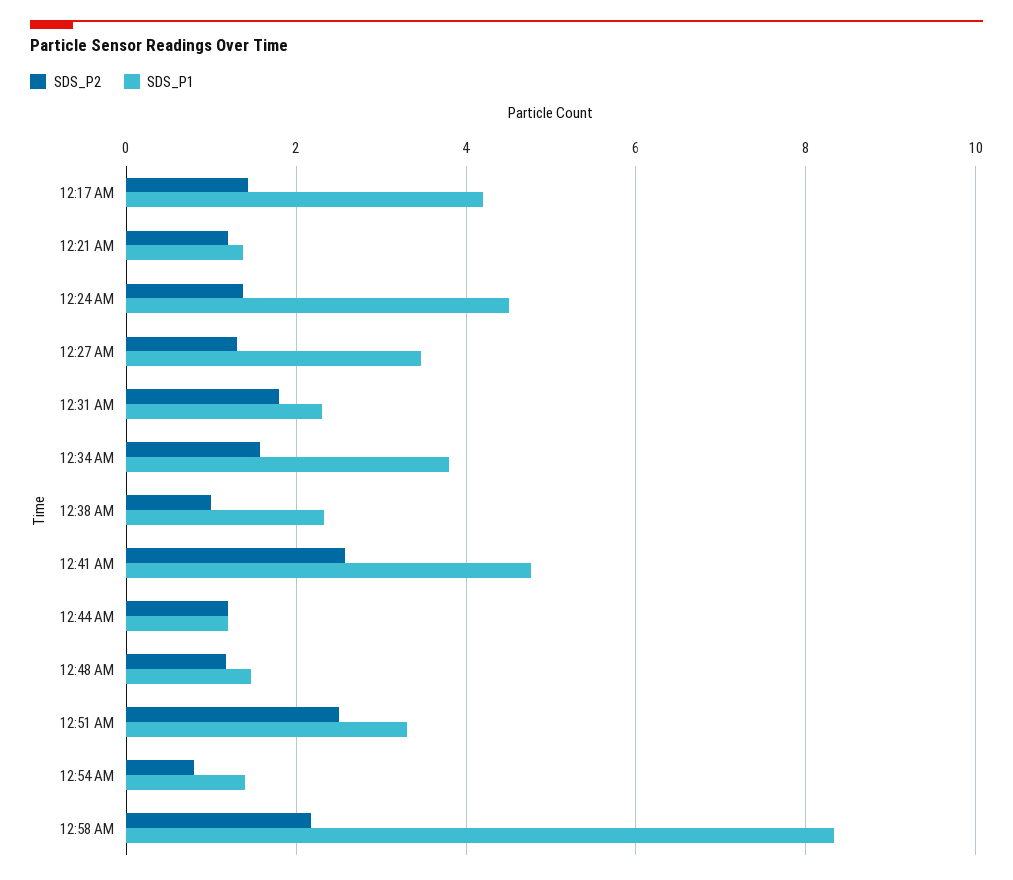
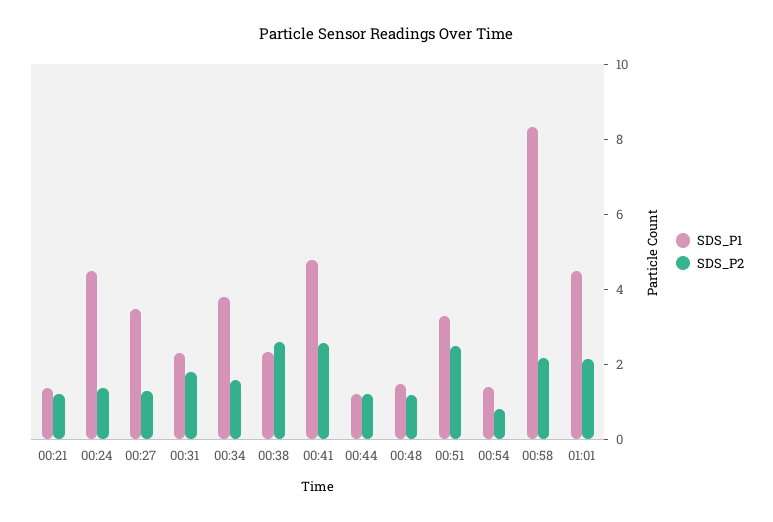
SDS_P2, 12:17 AM: 1.4 -> none
SDS_P1, 12:17 AM: 4.2 -> none
SDS_P2, 12:38 AM: 1 -> 2.5
SDS_P1, 01:01: none -> 4.5
SDS_P2, 01:01: none -> 2

